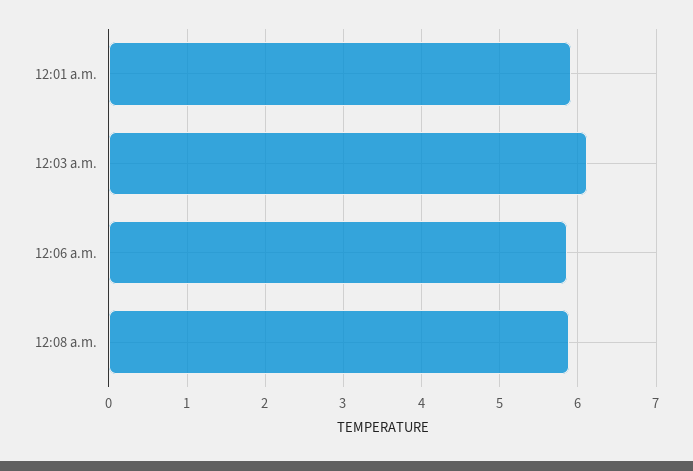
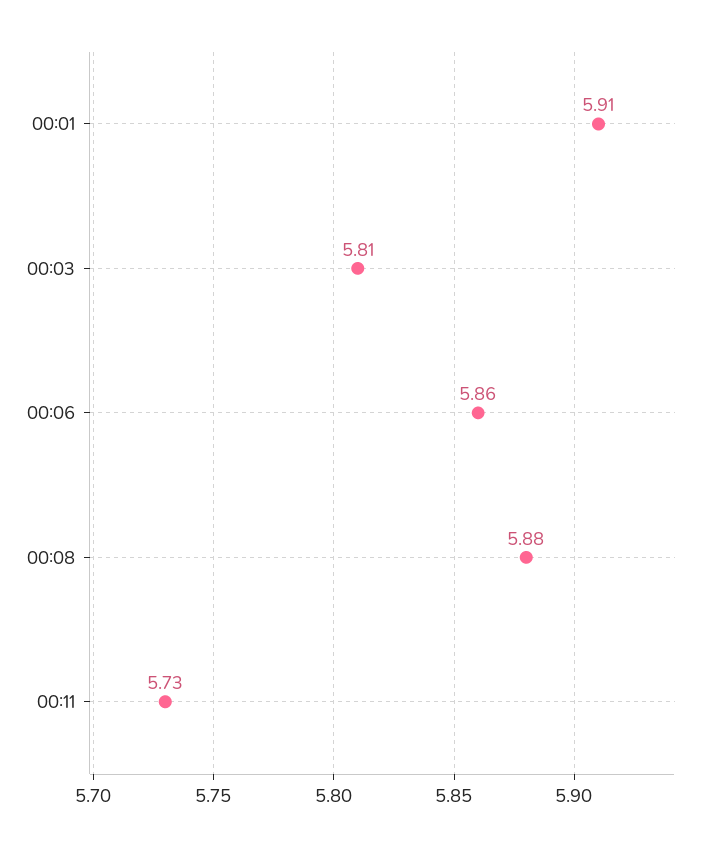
12:03 a.m.: 6.1 -> 5.81
00:11: none -> 5.73

